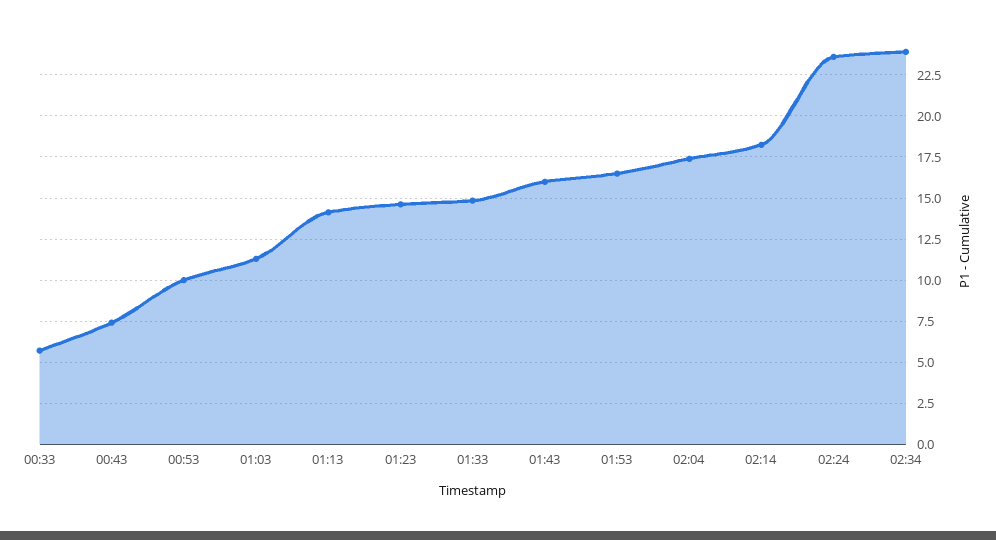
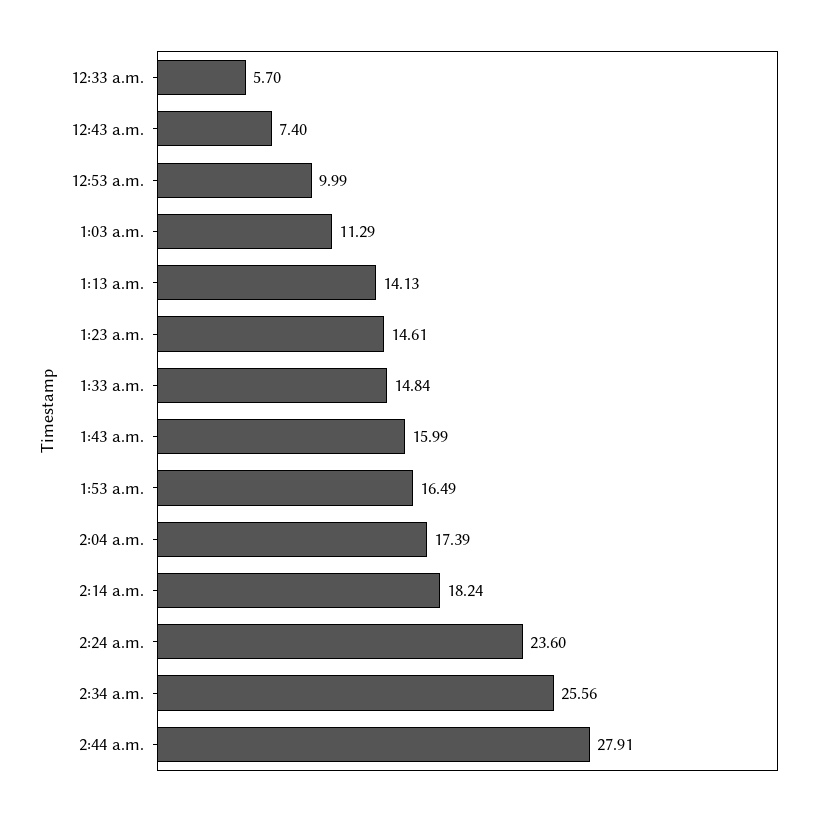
02:34: 24 -> 25.56
2:44 a.m.: none -> 27.91

